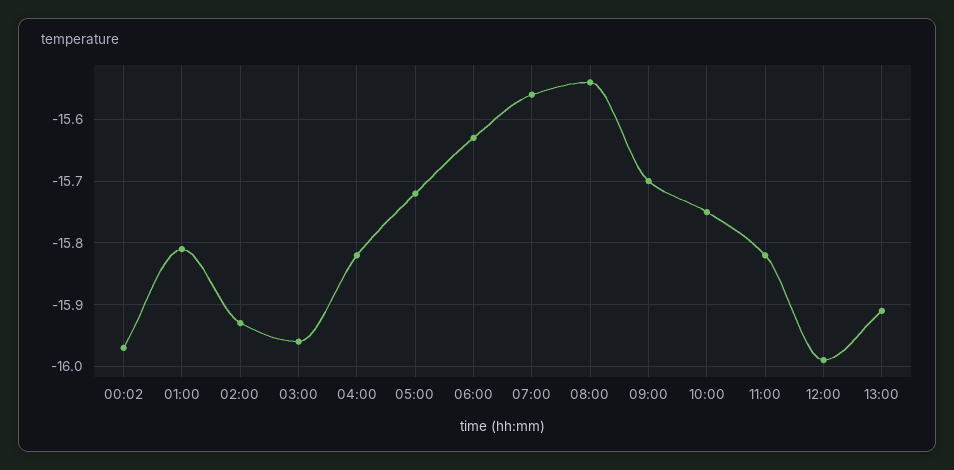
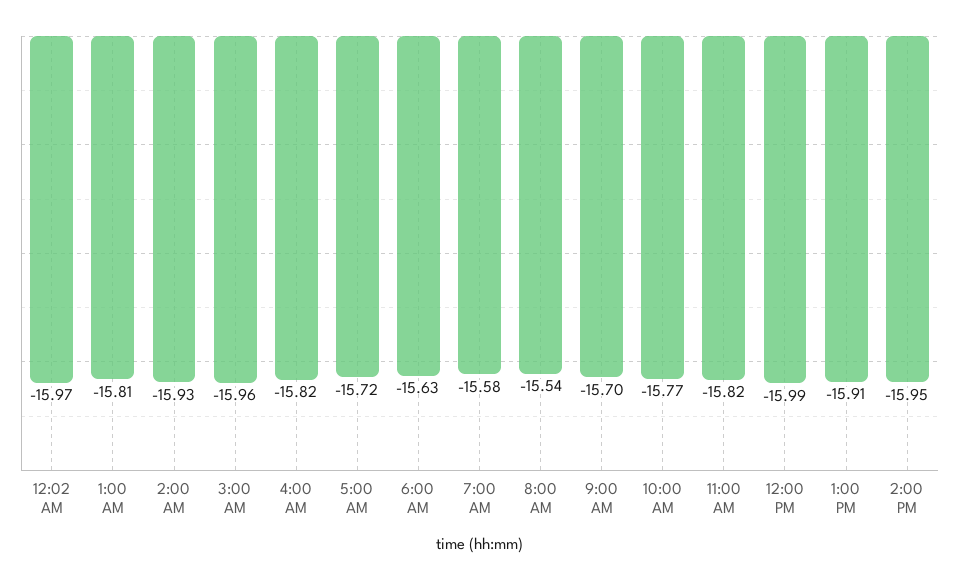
07:00: -15.56 -> -15.58
10:00: -15.75 -> -15.77
2:00 PM: none -> -15.95

